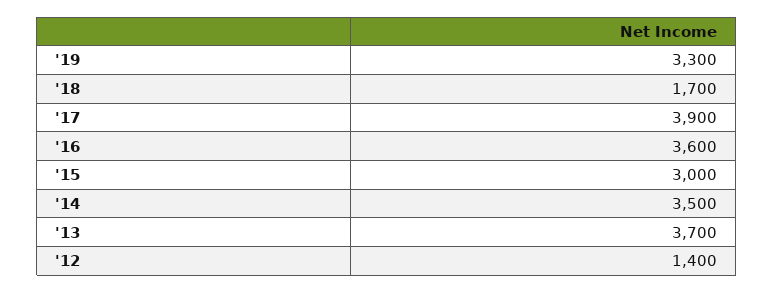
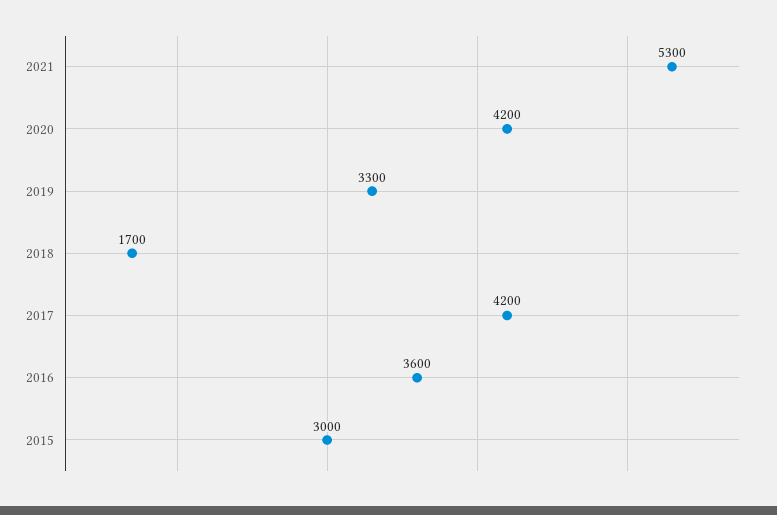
'17: 3900 -> 4200
'14: 3500 -> none
'13: 3700 -> none
'12: 1400 -> none
2021: none -> 5300
2020: none -> 4200

